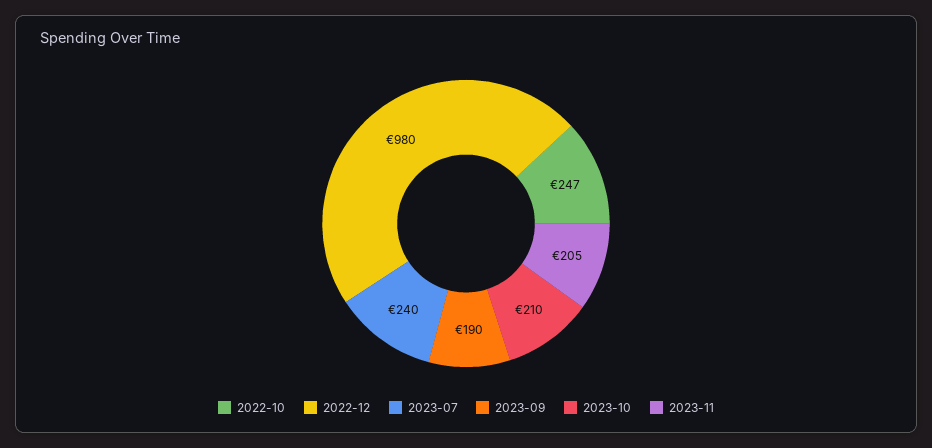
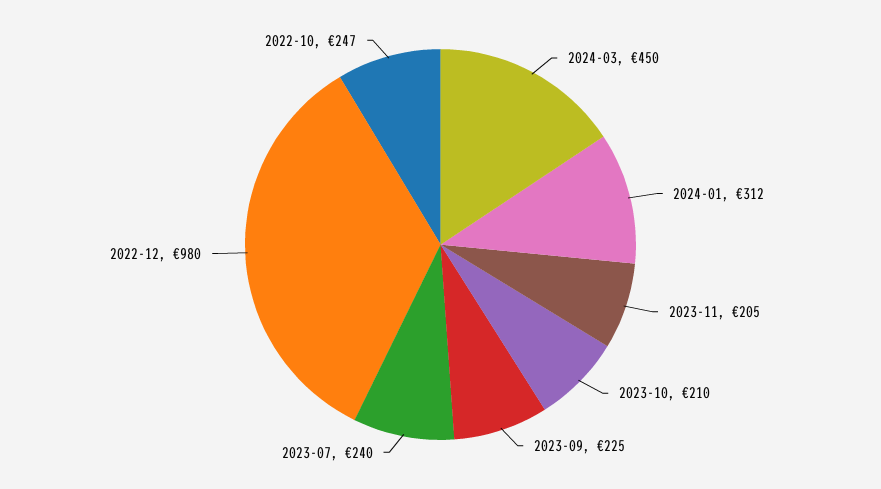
2023-09: 190 -> 225
2024-03: none -> 450
2024-01: none -> 312

